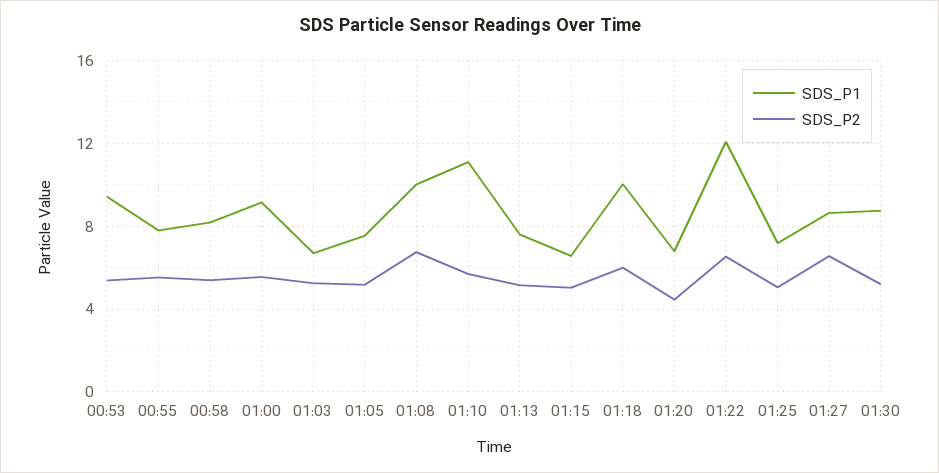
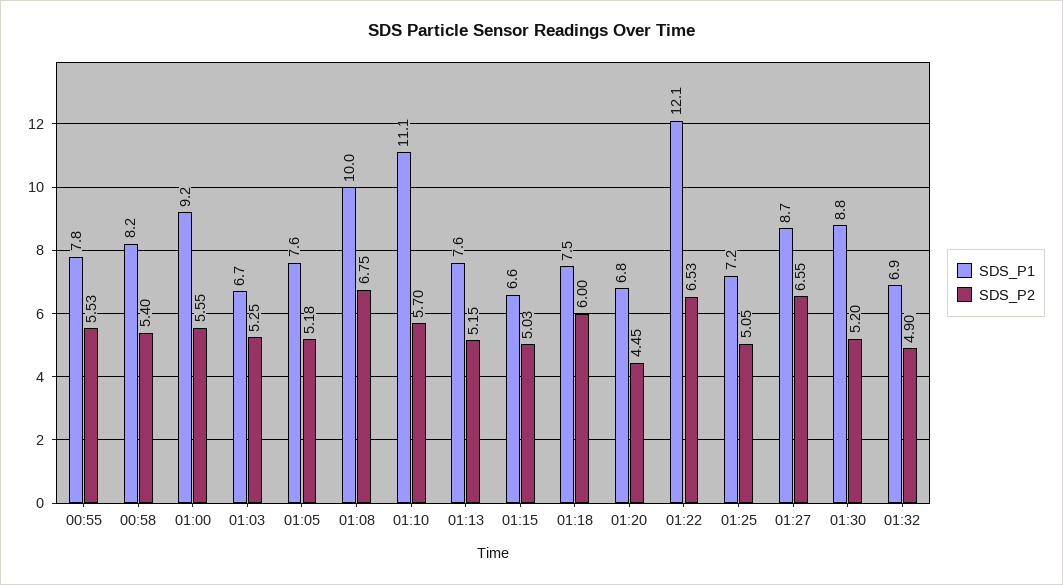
SDS_P1, 00:53: 9.5 -> none
SDS_P2, 00:53: 5.5 -> none
SDS_P1, 01:18: 10 -> 7.5
SDS_P1, 01:32: none -> 6.9
SDS_P2, 01:32: none -> 4.9

